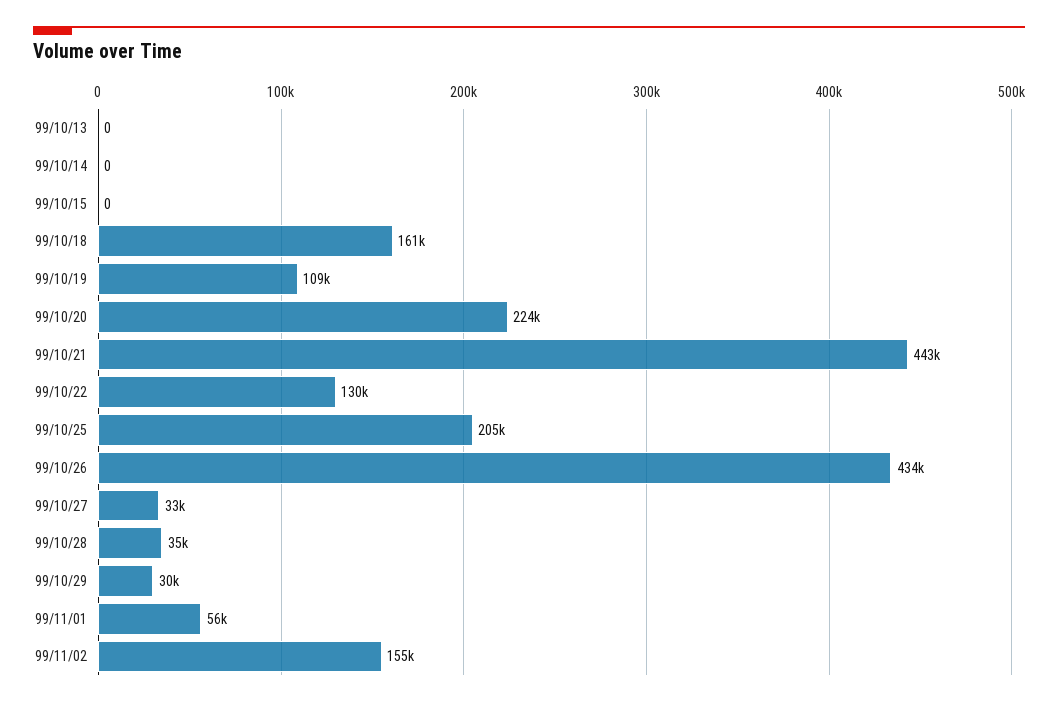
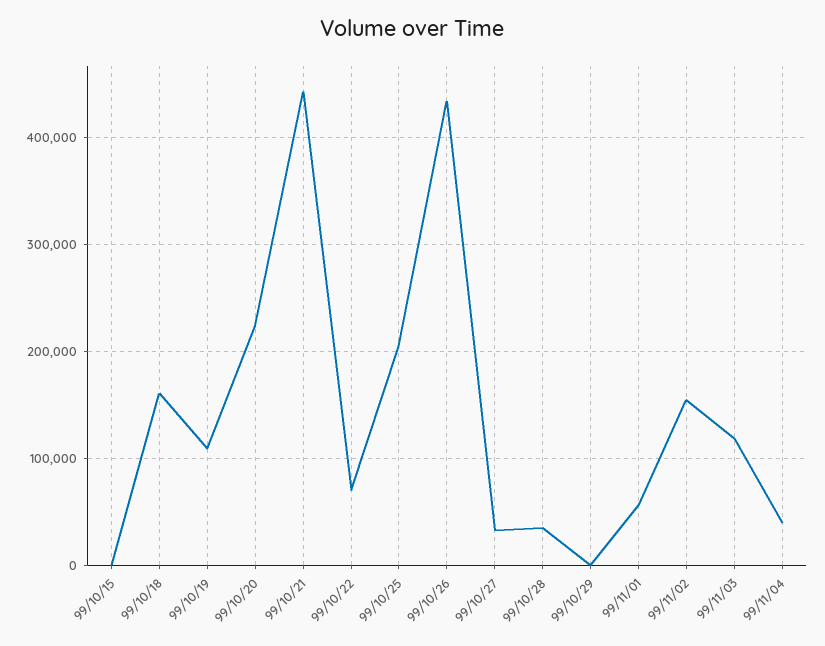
99/10/13: 0 -> none
99/10/14: 0 -> none
99/10/22: 130000 -> 70000
99/10/29: 30000 -> 0
99/11/03: none -> 120000
99/11/04: none -> 40000

